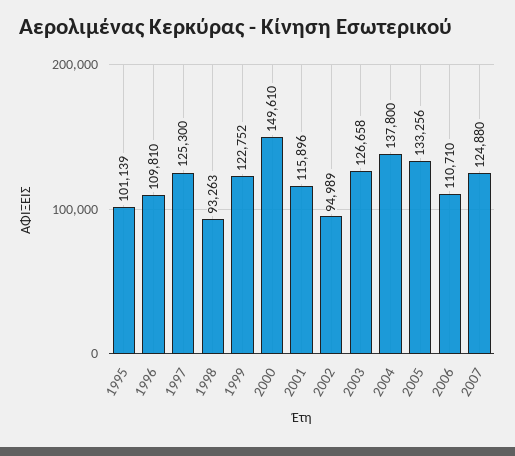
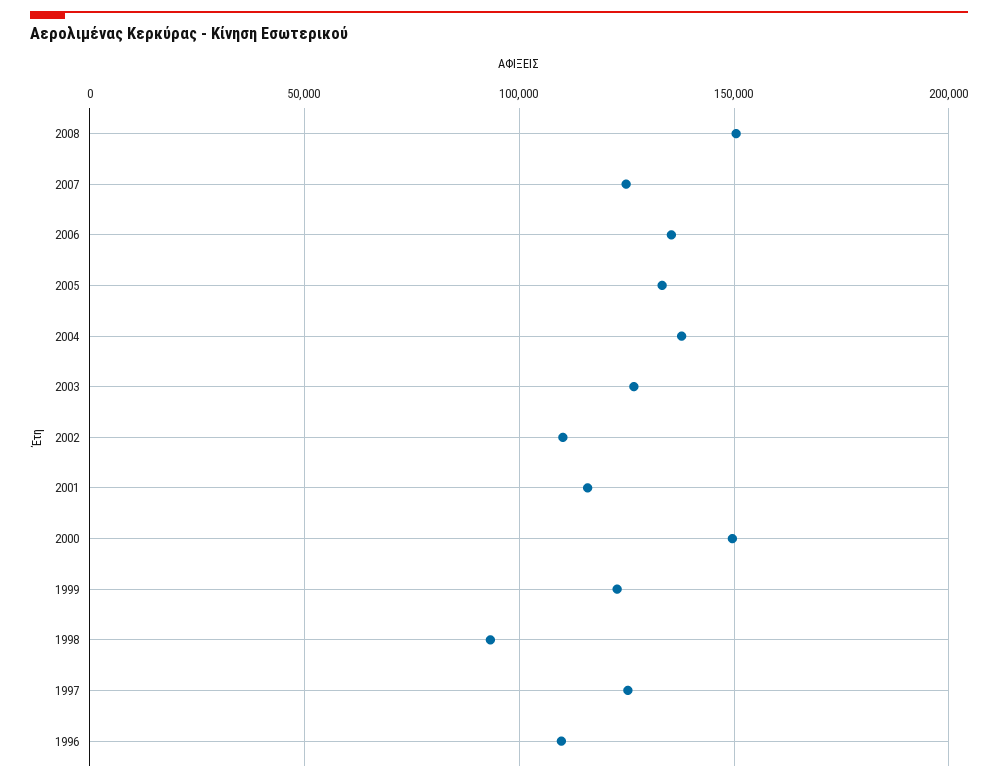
1995: 101139 -> none
2002: 94989 -> 110000
2006: 110710 -> 135000
2008: none -> 150000

